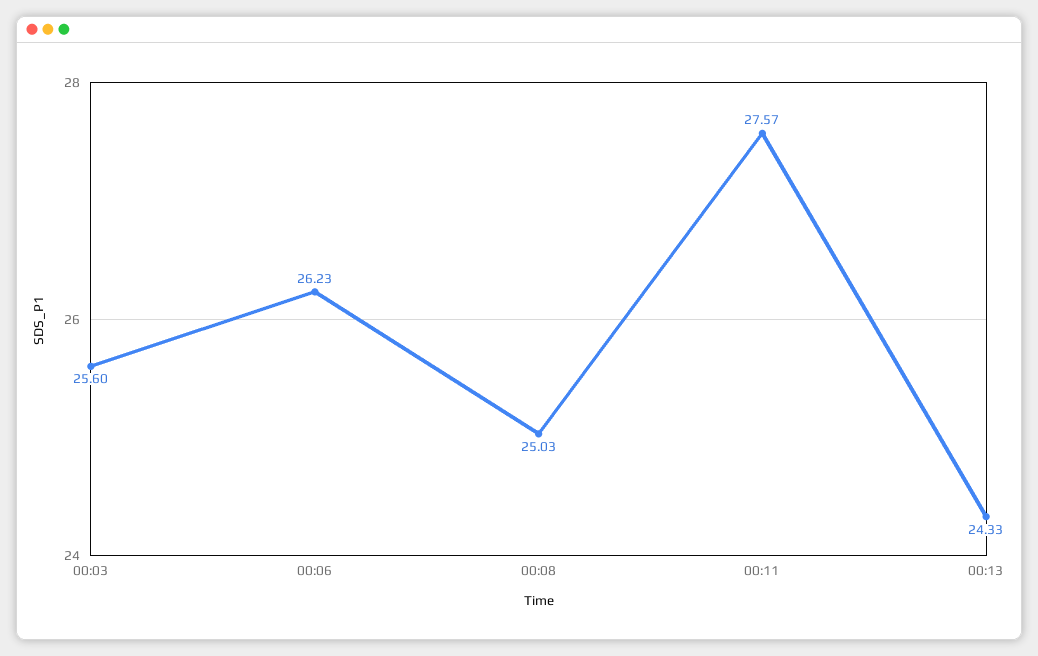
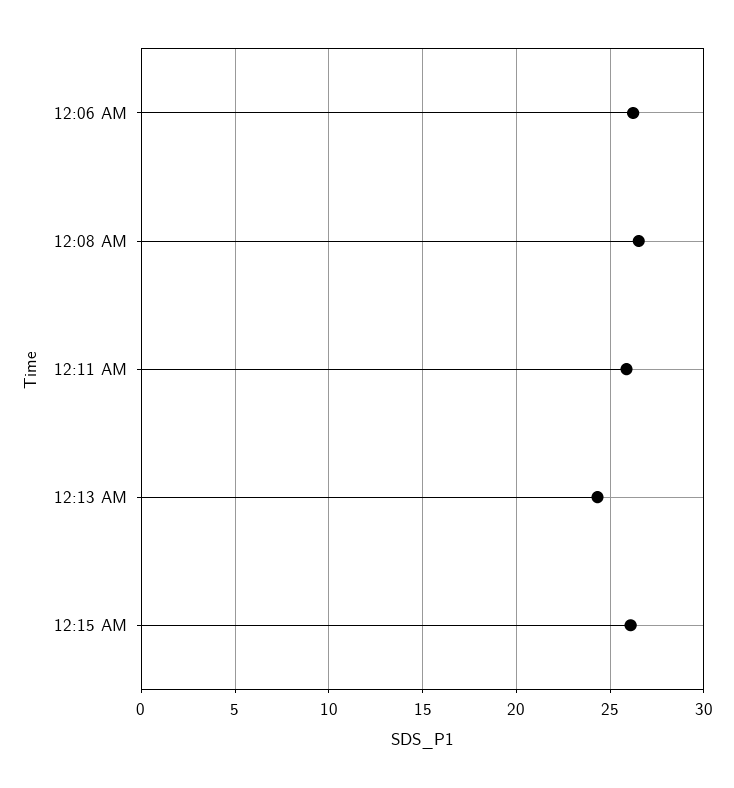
00:03: 25.6 -> none
00:08: 25.03 -> 26.5
00:11: 27.57 -> 26
12:15 AM: none -> 26

